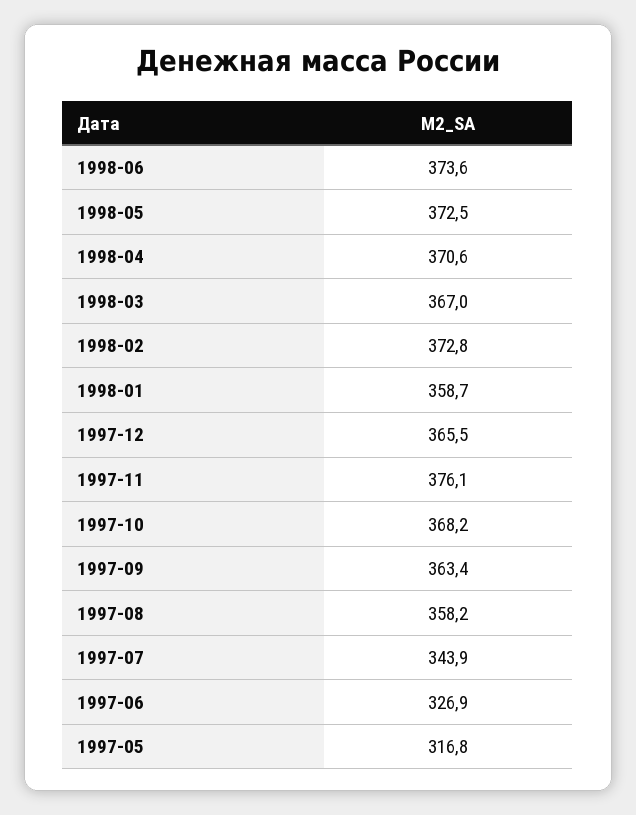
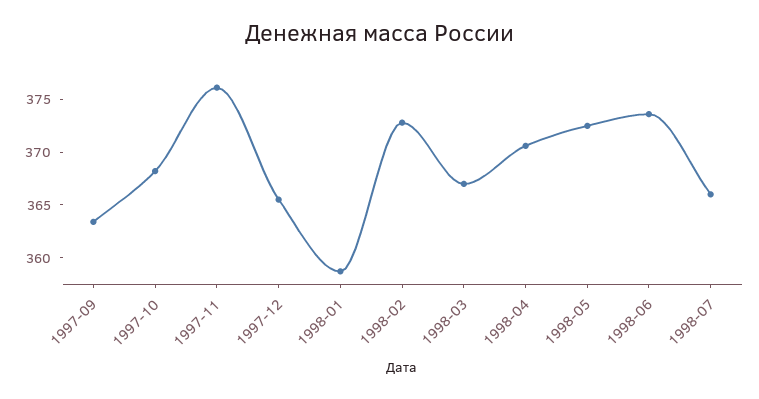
1997-08: 358.2 -> none
1997-07: 343.9 -> none
1997-06: 326.9 -> none
1997-05: 316.8 -> none
1998-07: none -> 366

